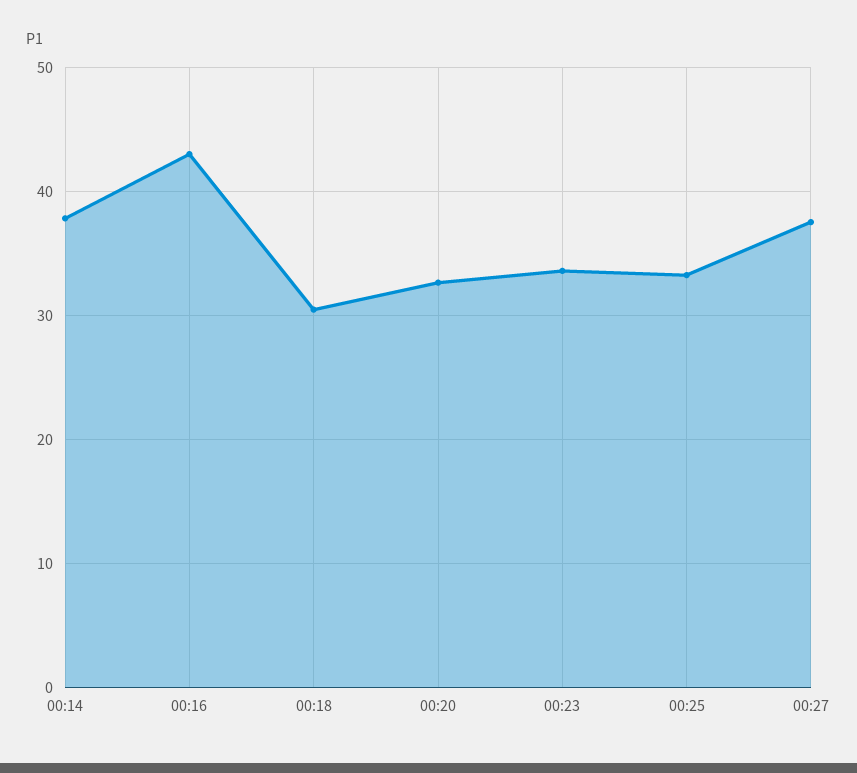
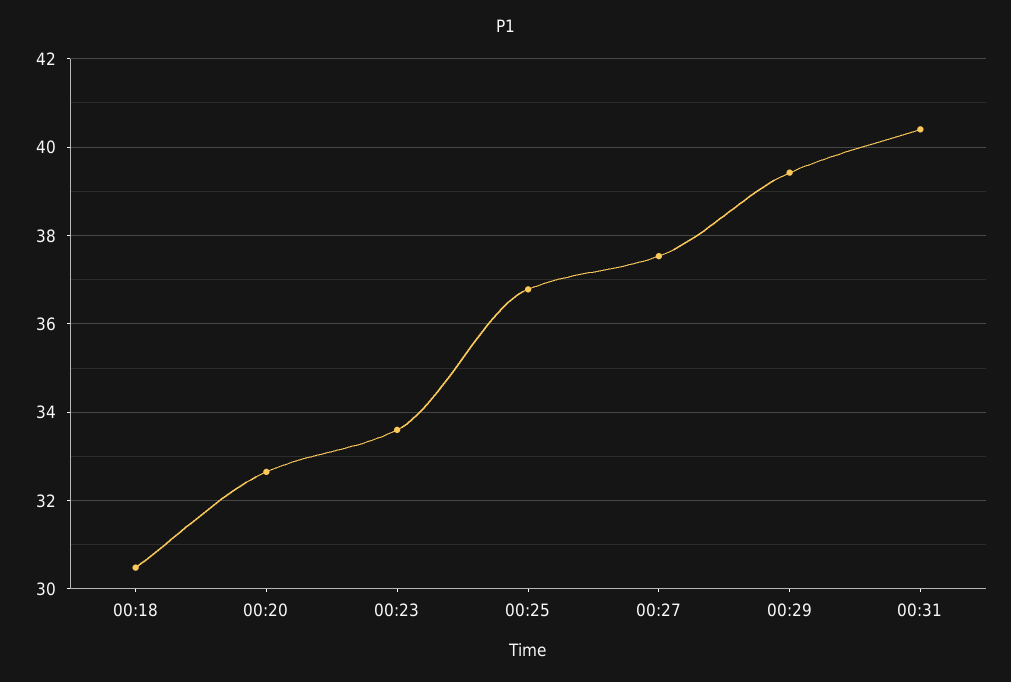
00:14: 38 -> none
00:16: 43 -> none
00:25: 33 -> 36.8
00:29: none -> 39.4
00:31: none -> 40.4

